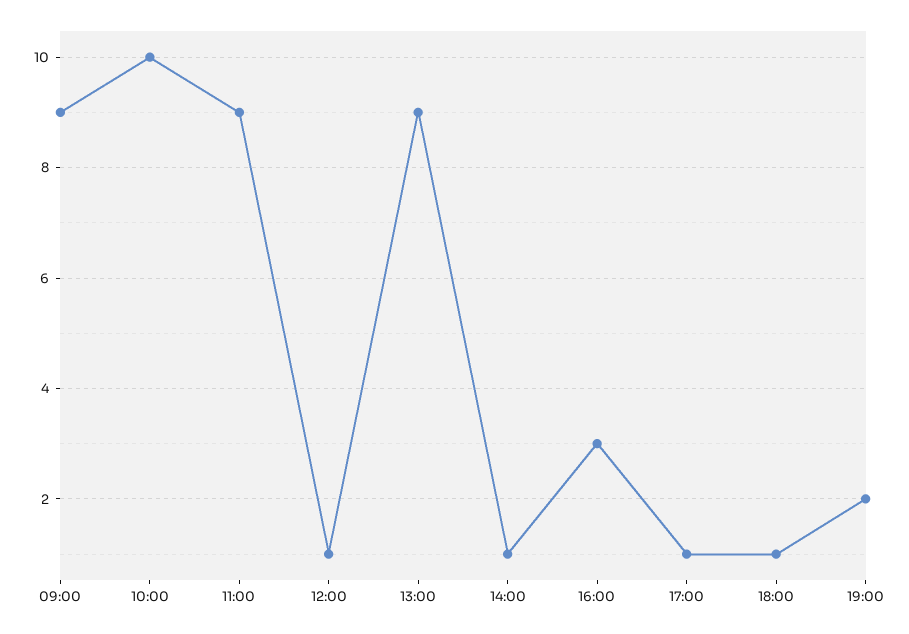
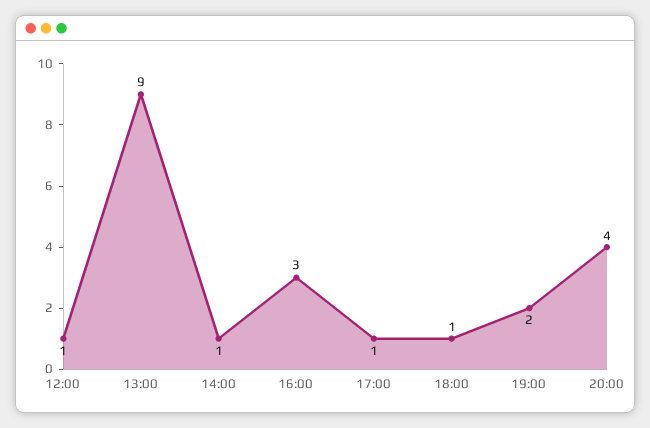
09:00: 9 -> none
10:00: 10 -> none
11:00: 9 -> none
20:00: none -> 4

